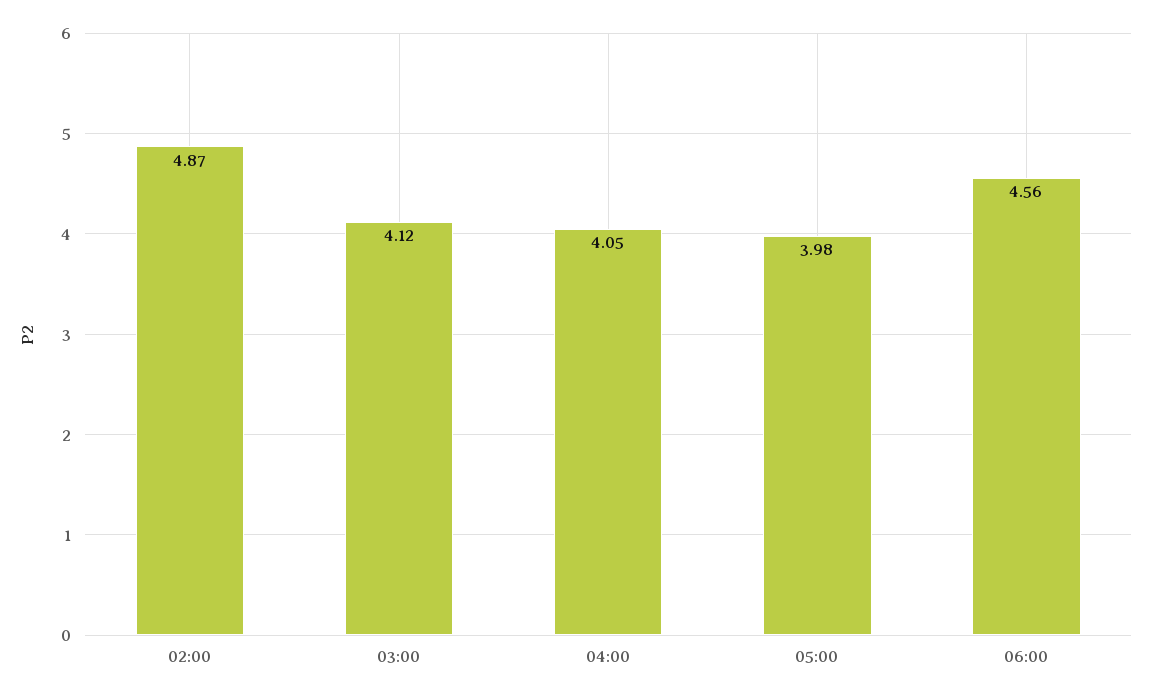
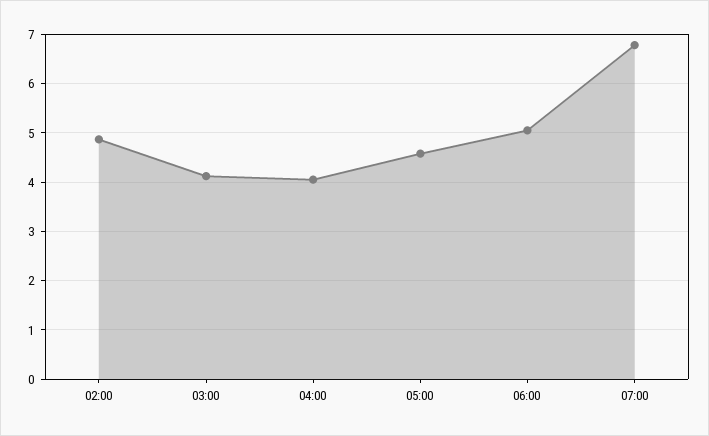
05:00: 3.98 -> 4.6
06:00: 4.56 -> 5
07:00: none -> 6.8

